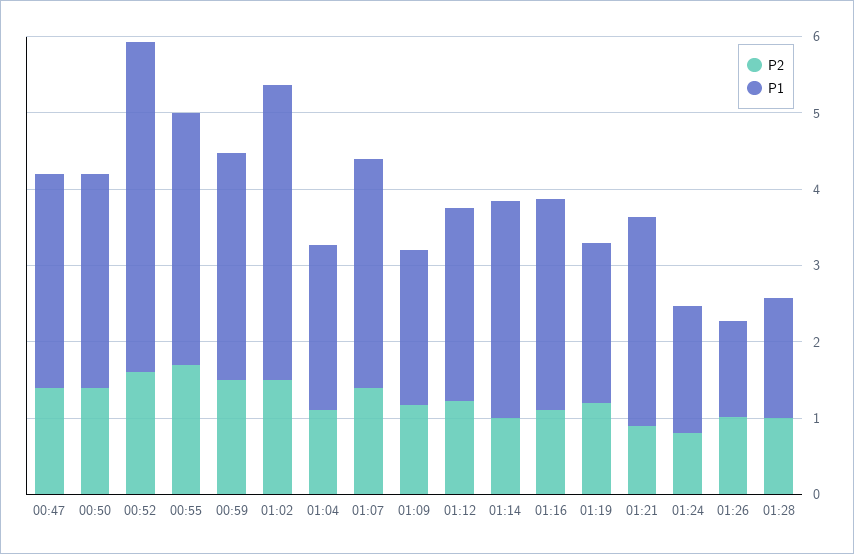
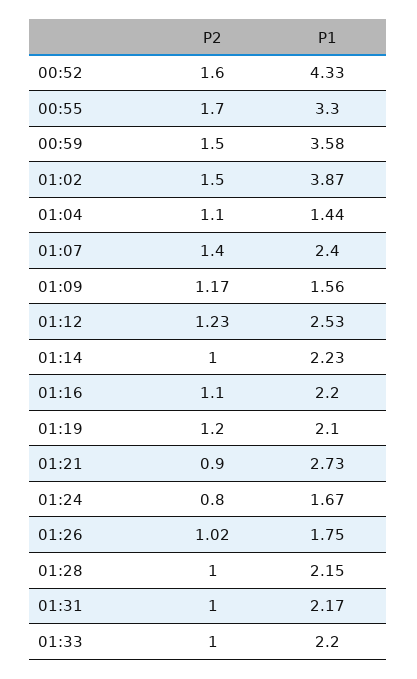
P2, 00:47: 1.4 -> none
P1, 00:47: 2.8 -> none
P2, 00:50: 1.4 -> none
P1, 00:50: 2.8 -> none
P1, 00:59: 3 -> 3.58
P1, 01:04: 2.2 -> 1.44
P1, 01:07: 3 -> 2.4
P1, 01:09: 2 -> 1.56
P1, 01:14: 2.8 -> 2.23
P1, 01:16: 2.8 -> 2.2
P1, 01:26: 1.2 -> 1.75
P1, 01:28: 1.6 -> 2.15
P2, 01:31: none -> 1
P1, 01:31: none -> 2.17
P2, 01:33: none -> 1
P1, 01:33: none -> 2.2

